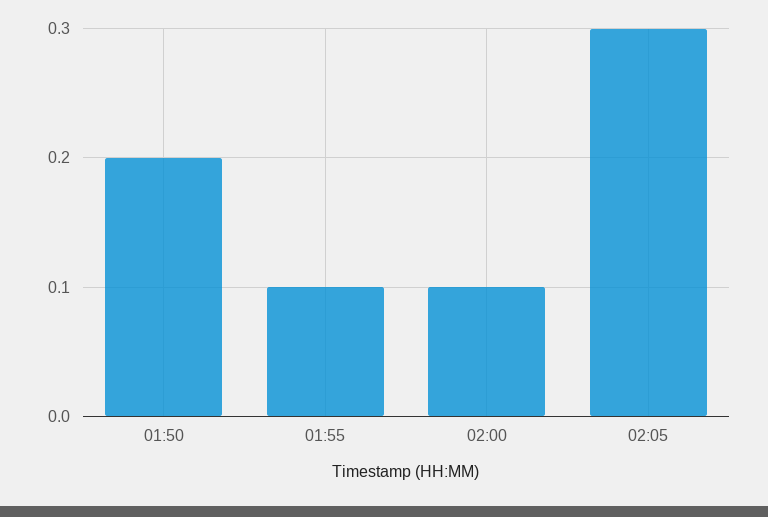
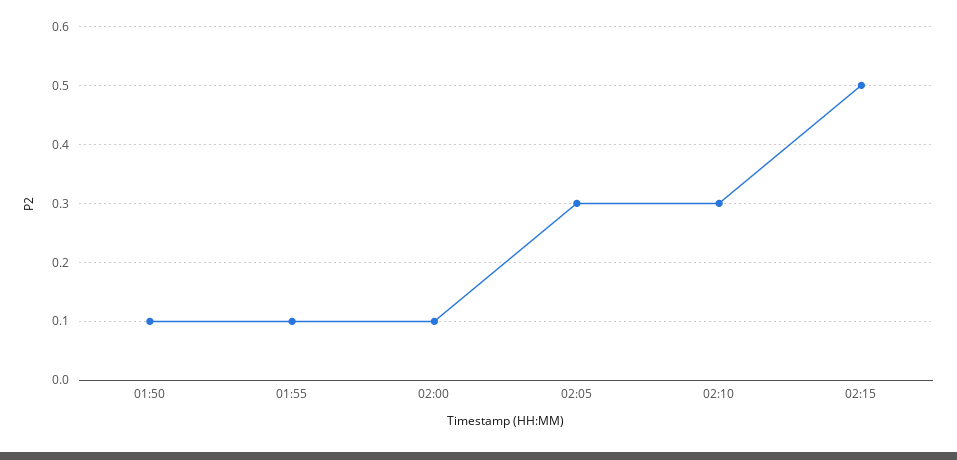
01:50: 0.2 -> 0.1
02:10: none -> 0.3
02:15: none -> 0.5

